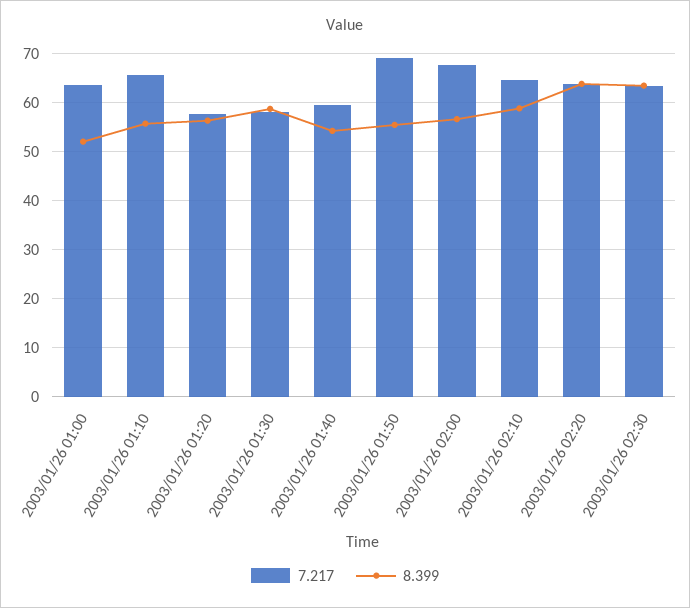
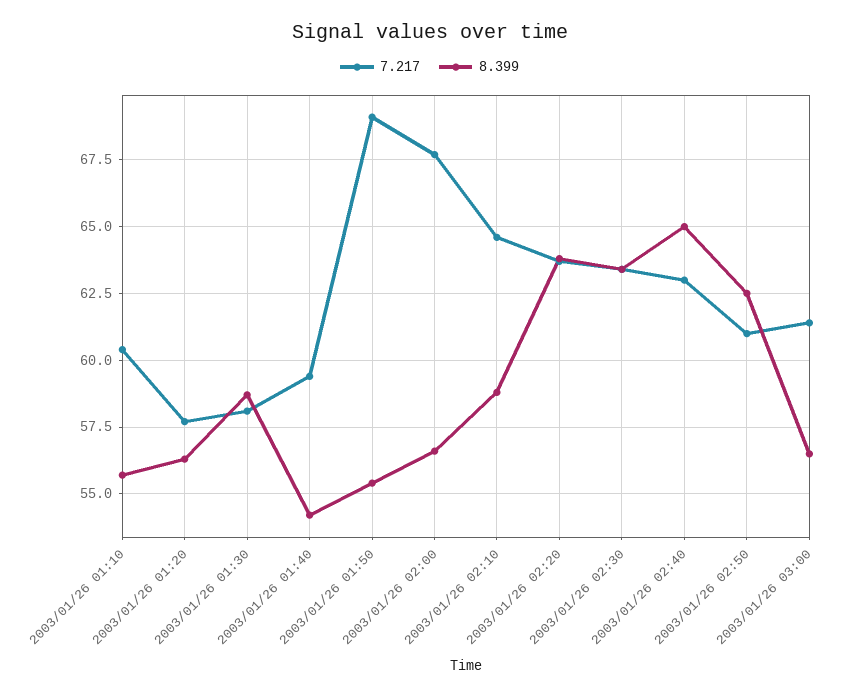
7.217, 2003/01/26 01:00: 64 -> none
8.399, 2003/01/26 01:00: 52 -> none
7.217, 2003/01/26 01:10: 66 -> 60.5
7.217, 2003/01/26 02:40: none -> 63
8.399, 2003/01/26 02:40: none -> 65
7.217, 2003/01/26 02:50: none -> 61
8.399, 2003/01/26 02:50: none -> 62.5
7.217, 2003/01/26 03:00: none -> 61.5
8.399, 2003/01/26 03:00: none -> 56.5

